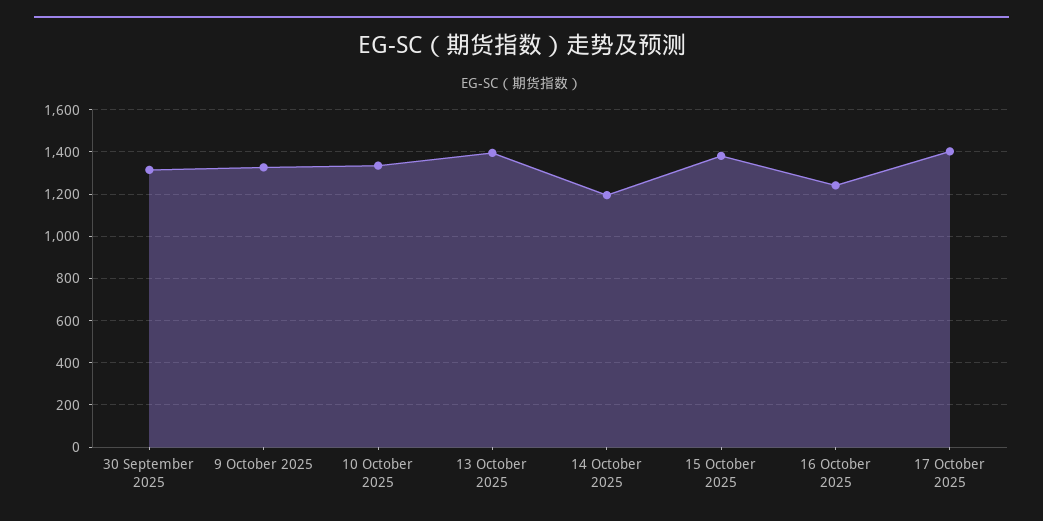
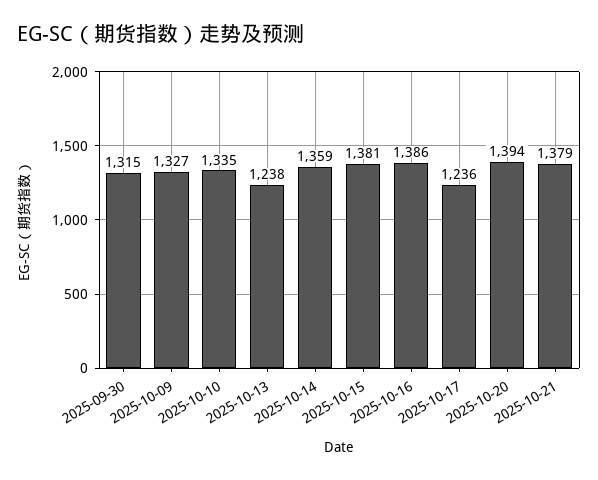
13 October 2025: 1400 -> 1238
14 October 2025: 1200 -> 1359
16 October 2025: 1250 -> 1386
17 October 2025: 1400 -> 1236
2025-10-20: none -> 1394
2025-10-21: none -> 1379

